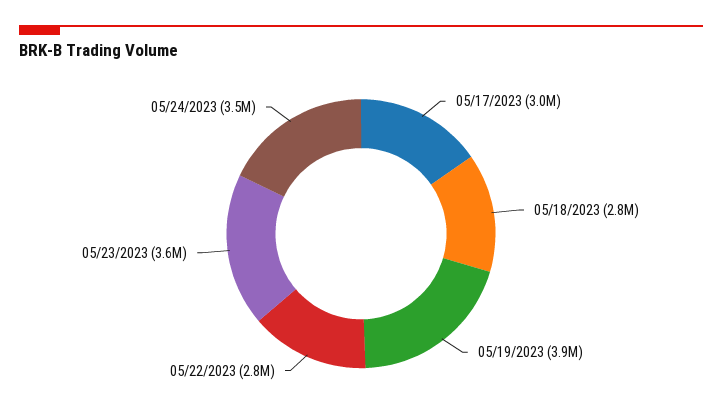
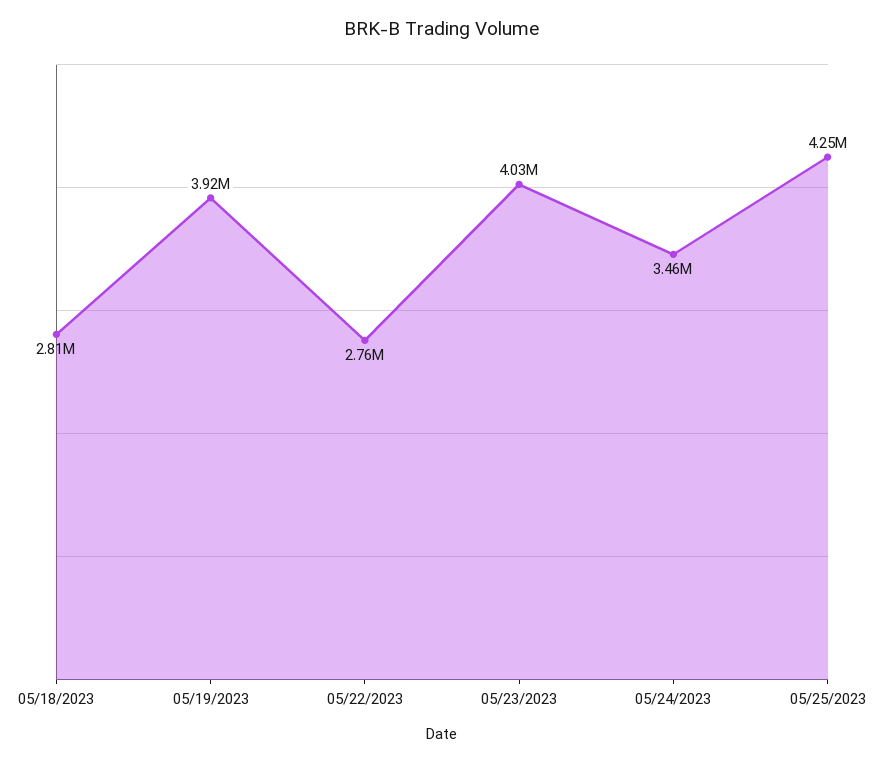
05/17/2023: 3000000 -> none
05/23/2023: 3600000 -> 4030000
05/25/2023: none -> 4250000

